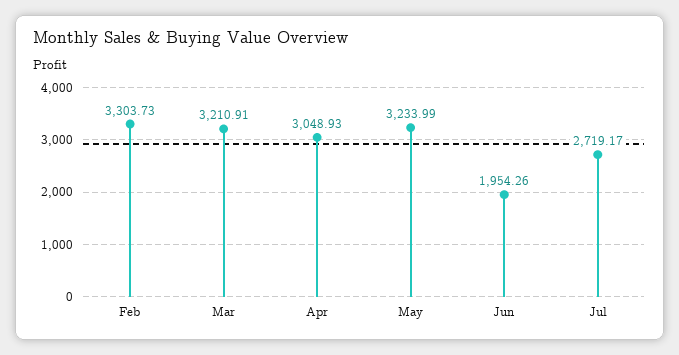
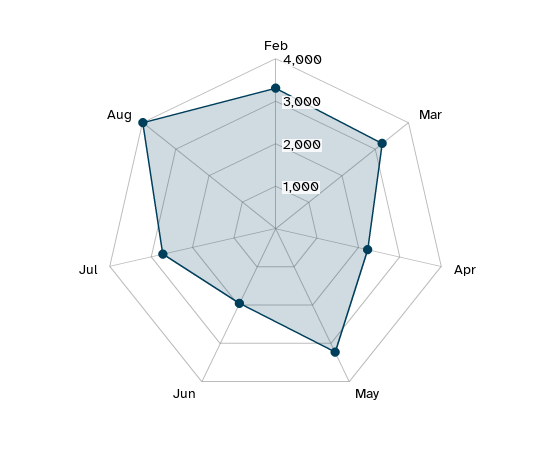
Apr: 3048.93 -> 2200
Aug: none -> 4000

